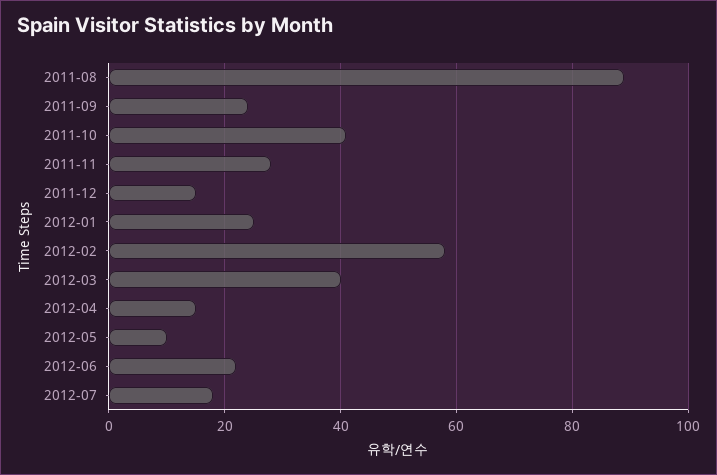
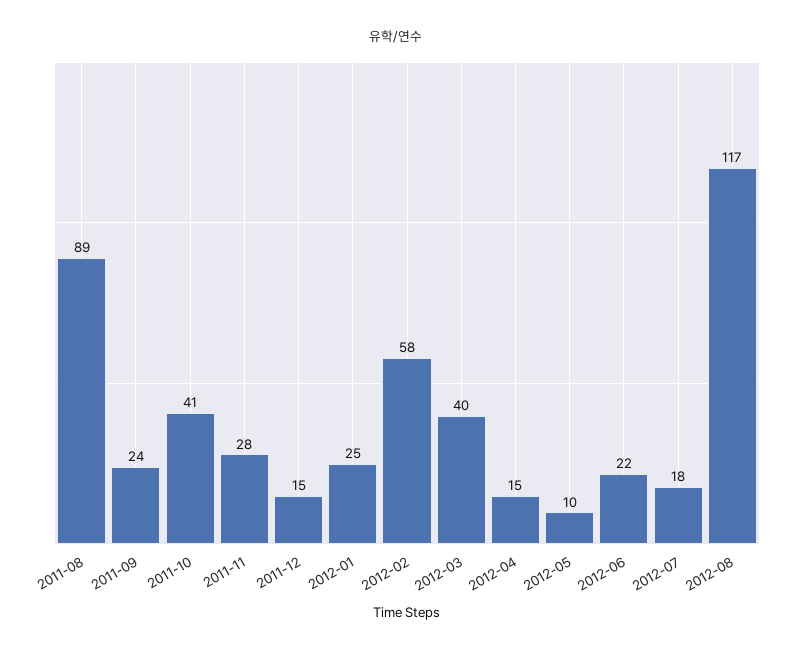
2012-08: none -> 117

